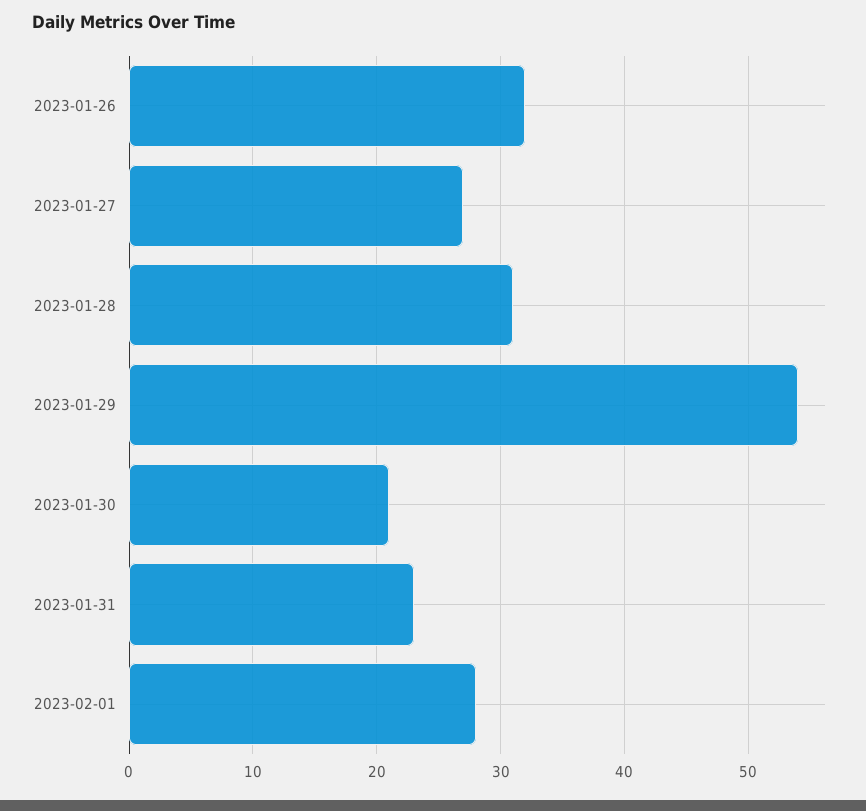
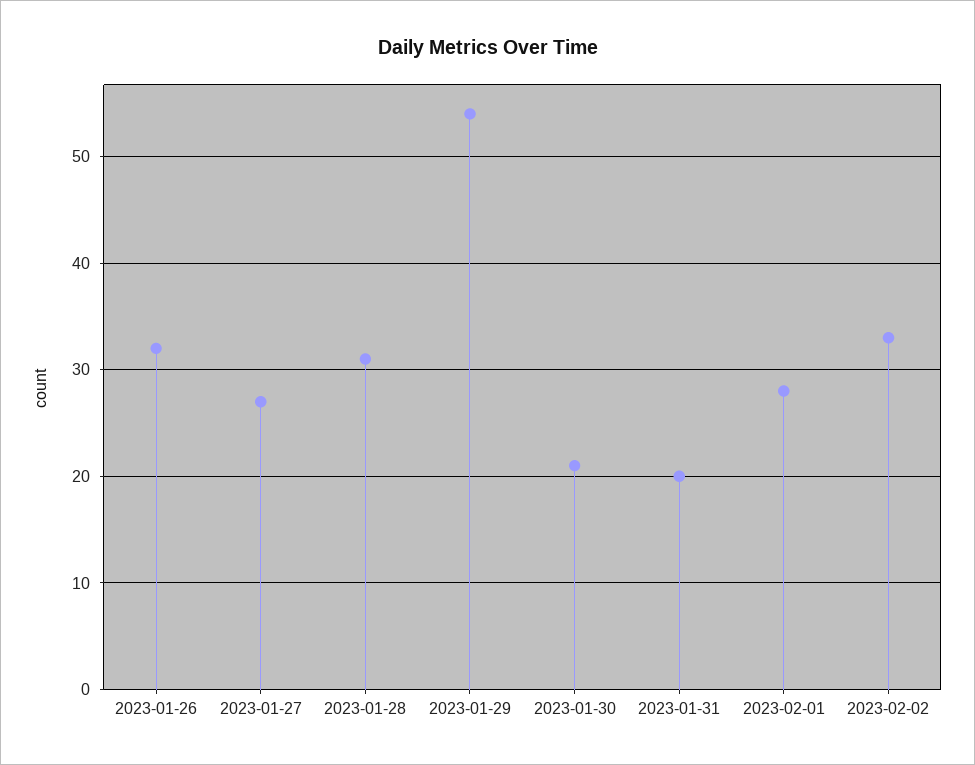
2023-01-31: 23 -> 20
2023-02-02: none -> 33

